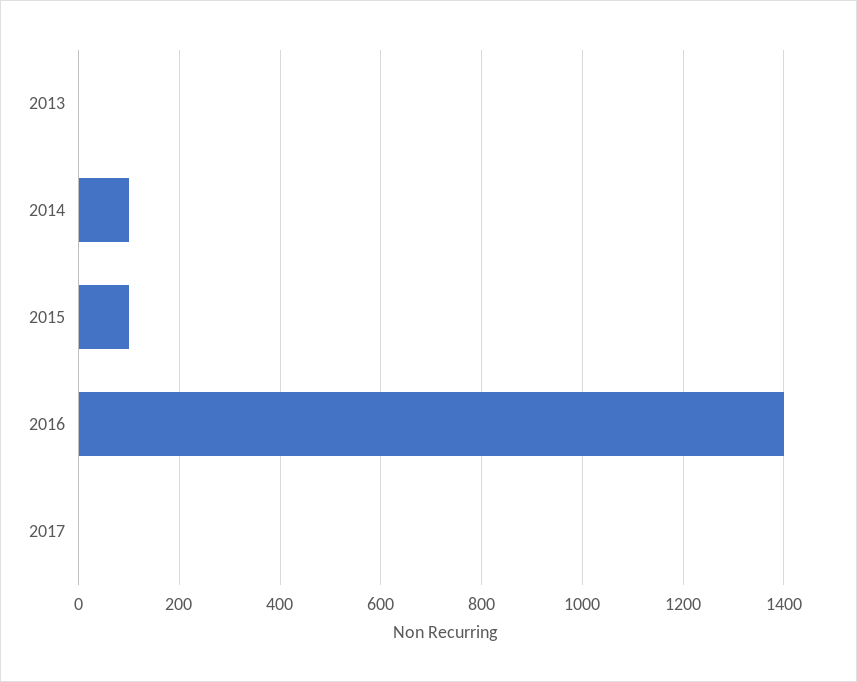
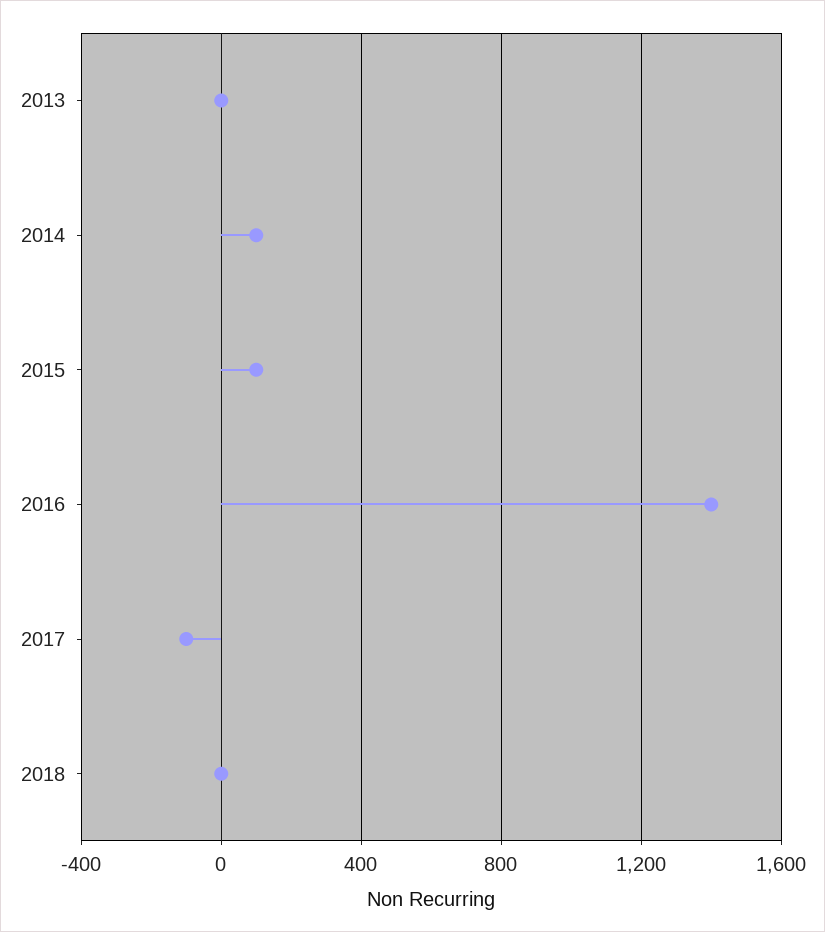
2017: 0 -> -100
2018: none -> 0

